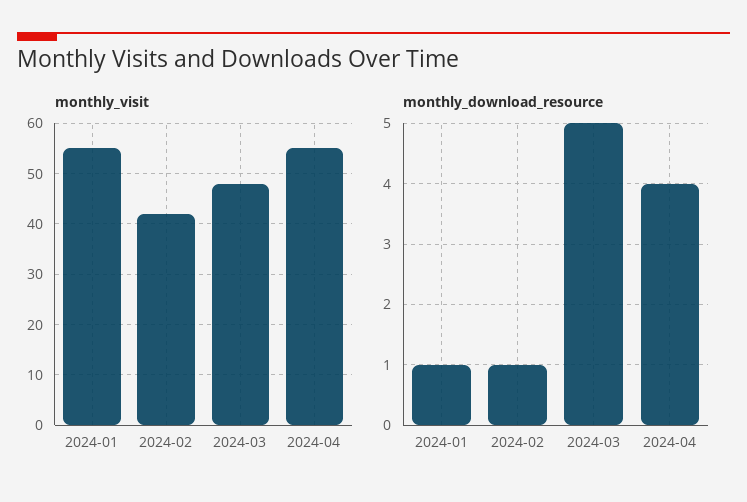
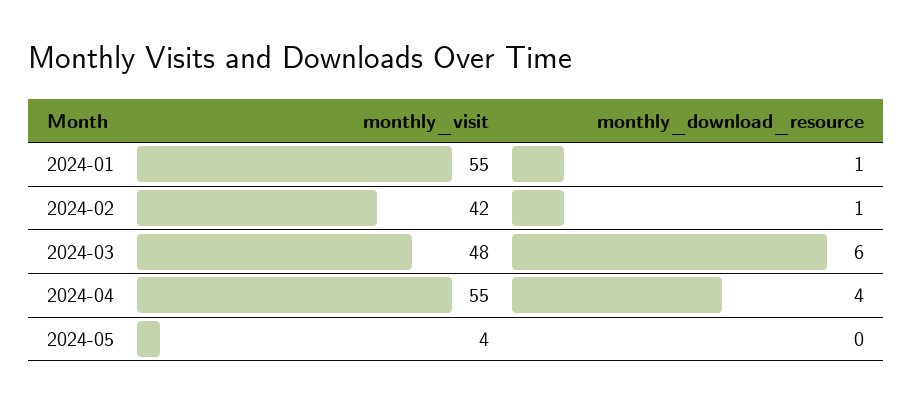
monthly_download_resource, 2024-03: 5 -> 6
monthly_visit, 2024-05: none -> 4
monthly_download_resource, 2024-05: none -> 0

